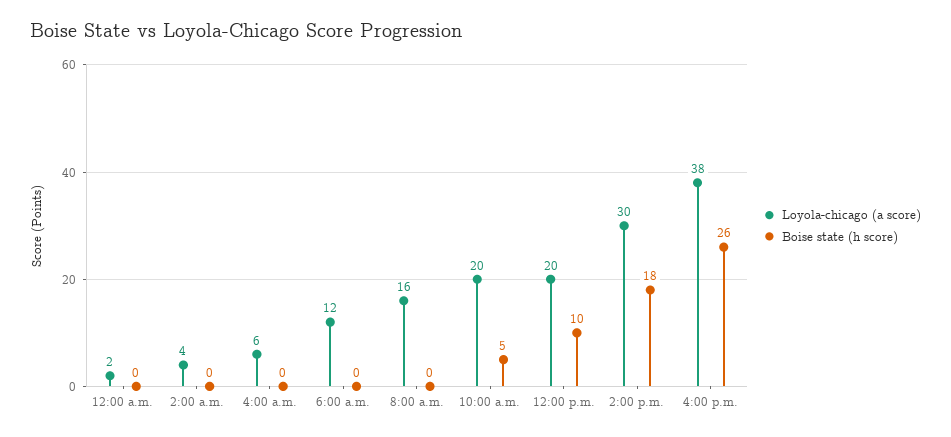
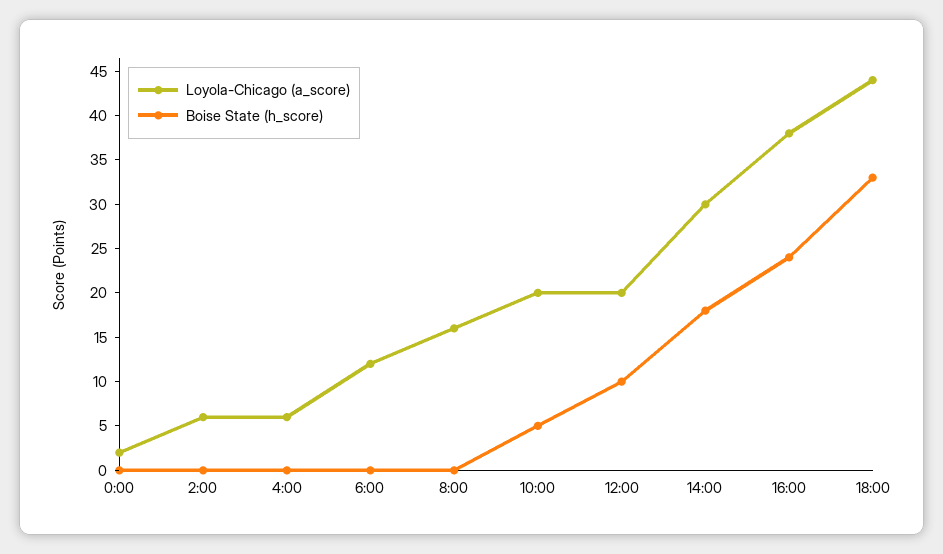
Loyola-chicago (a score), 2:00 a.m.: 4 -> 6
Boise state (h score), 4:00 p.m.: 26 -> 24
Loyola-chicago (a score), 18:00: none -> 44
Boise state (h score), 18:00: none -> 33

